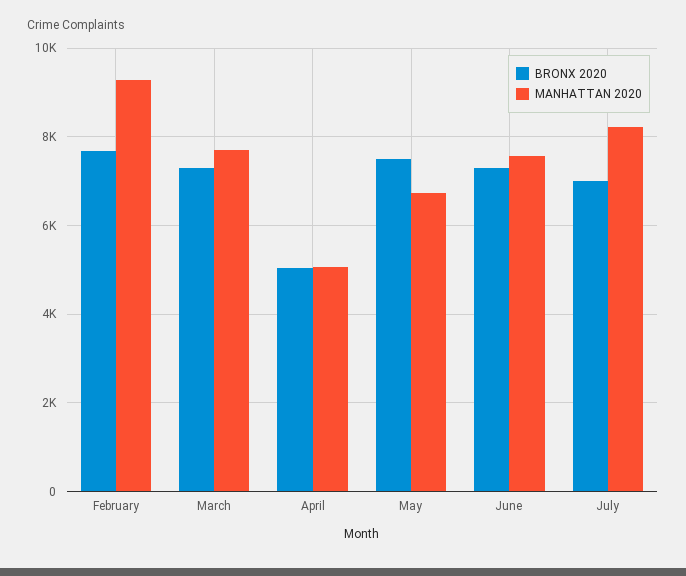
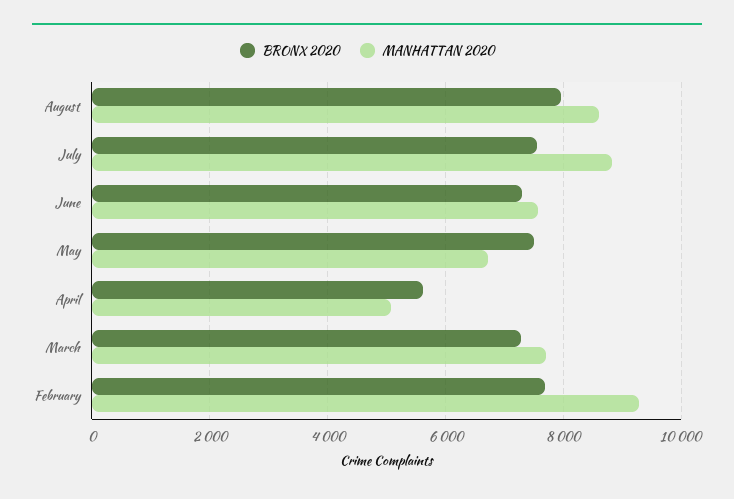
BRONX 2020, April: 5000 -> 5600
BRONX 2020, July: 7000 -> 7600
MANHATTAN 2020, July: 8200 -> 8800
BRONX 2020, August: none -> 8000
MANHATTAN 2020, August: none -> 8600

